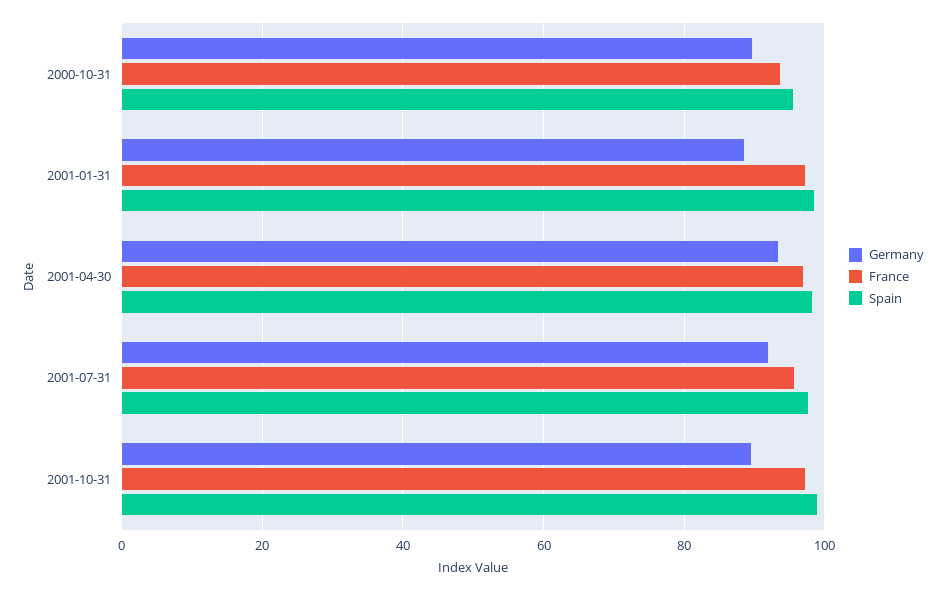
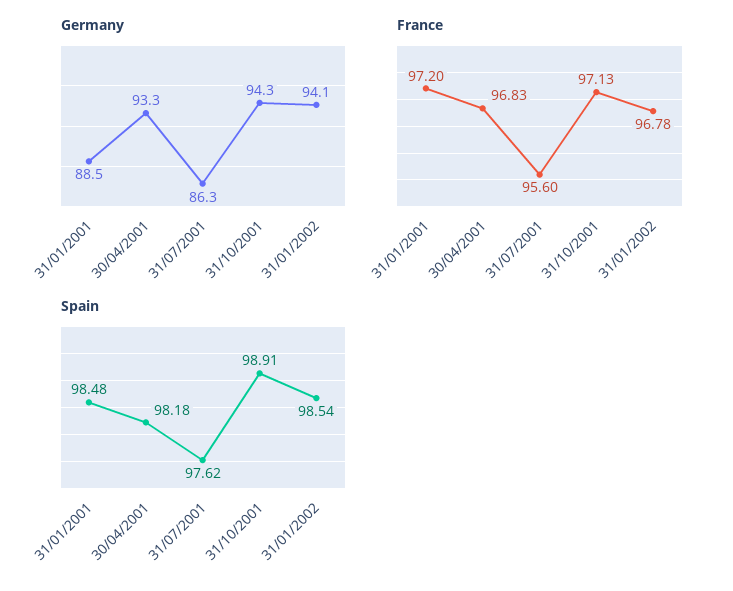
Germany, 2000-10-31: 90 -> none
France, 2000-10-31: 94 -> none
Spain, 2000-10-31: 96 -> none
Germany, 2001-07-31: 92 -> 86.3
Germany, 2001-10-31: 90 -> 94.3
Germany, 31/01/2002: none -> 94.1
France, 31/01/2002: none -> 96.78
Spain, 31/01/2002: none -> 98.54

